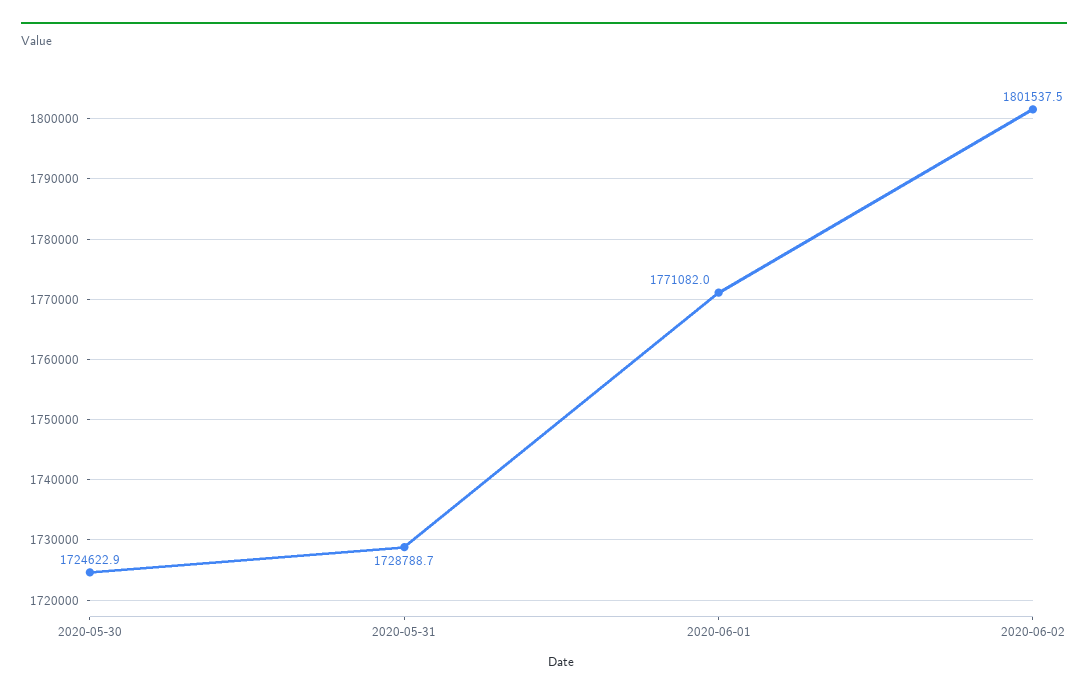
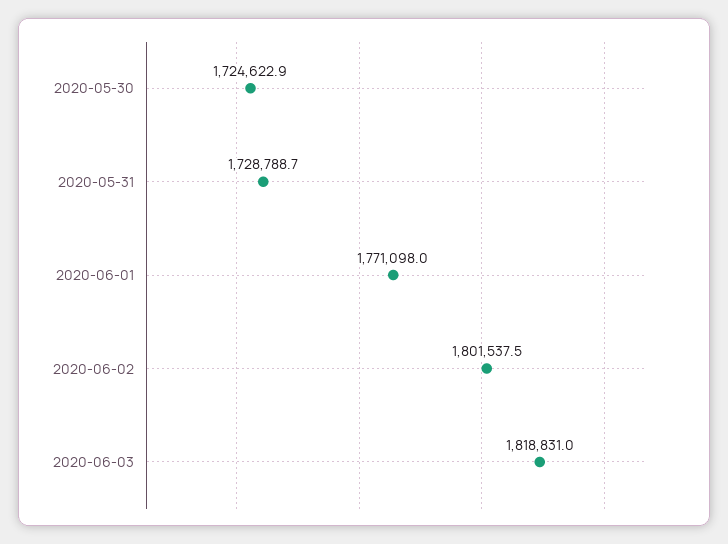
2020-06-01: 1771082 -> 1771098
2020-06-03: none -> 1818831

